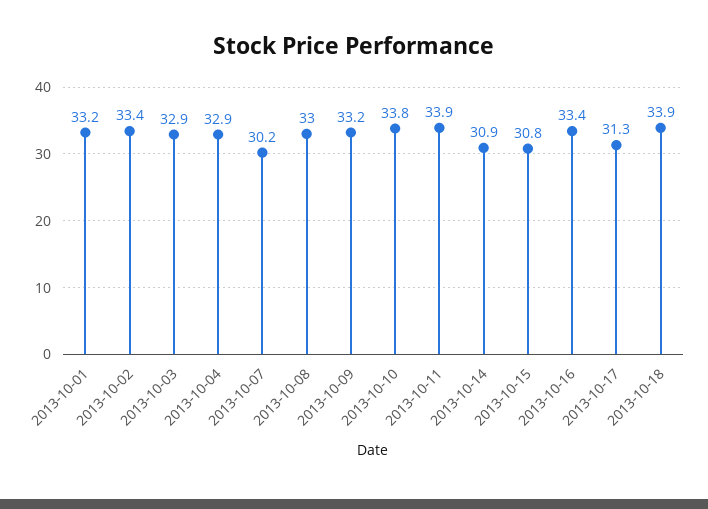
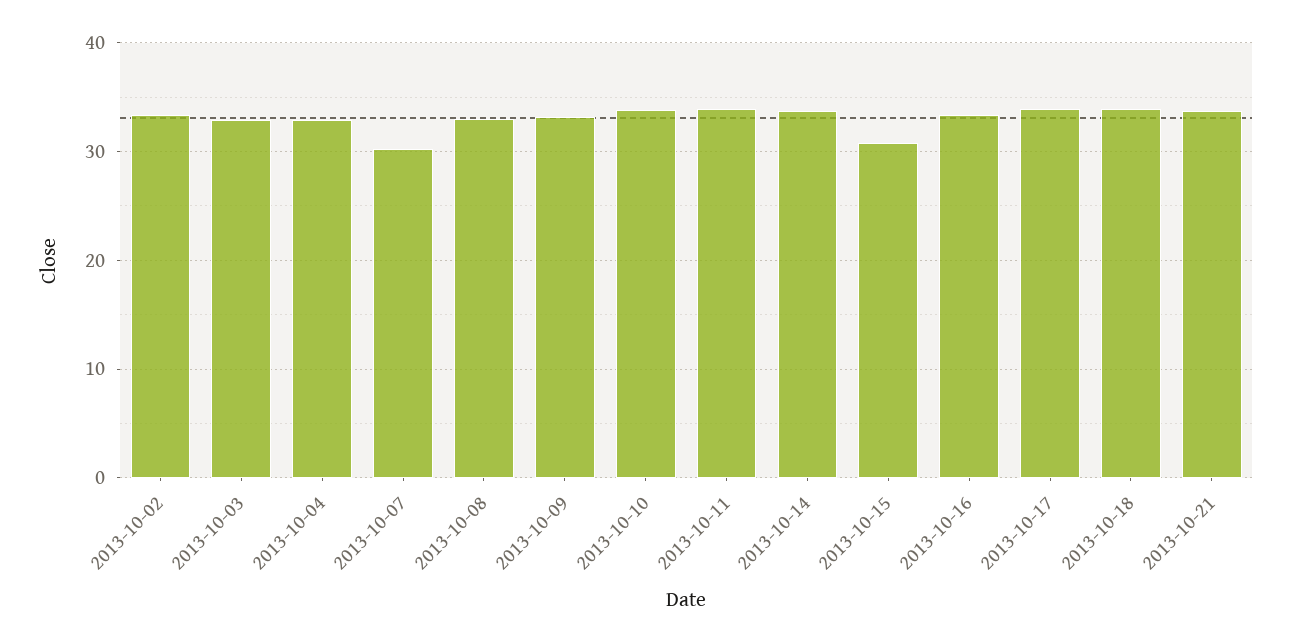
2013-10-01: 33.2 -> none
2013-10-14: 30.9 -> 34
2013-10-17: 31.3 -> 34
2013-10-21: none -> 34

